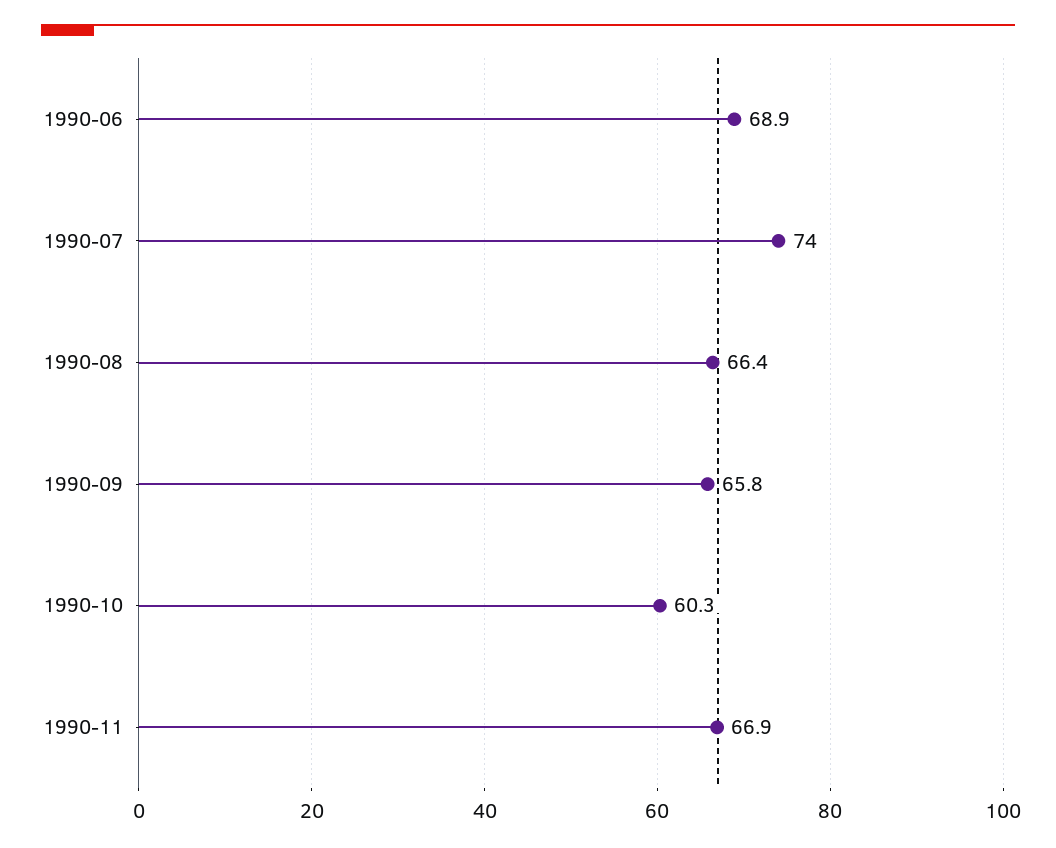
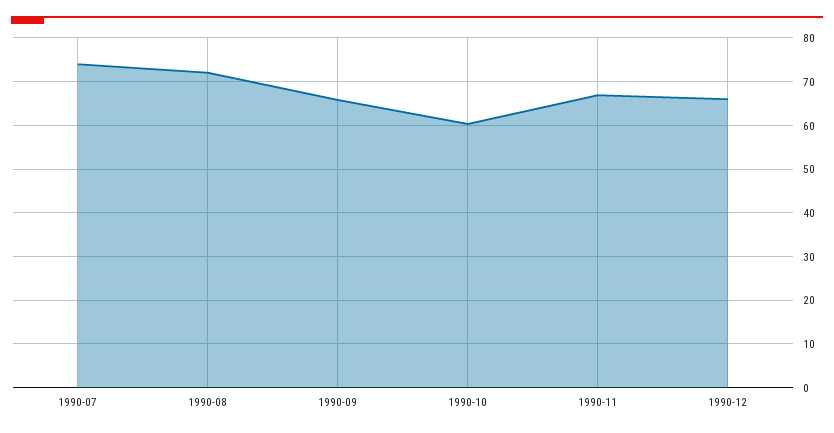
1990-06: 68.9 -> none
1990-08: 66.4 -> 72
1990-12: none -> 66

